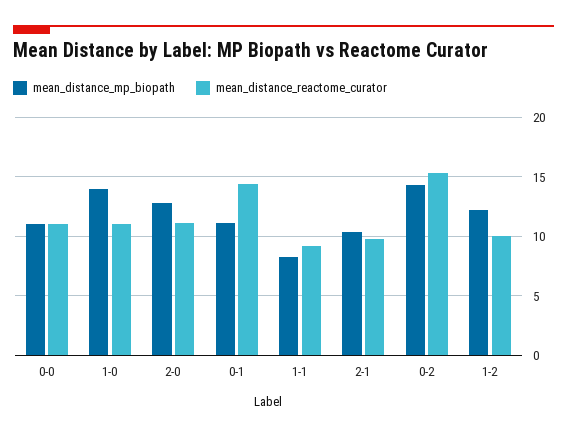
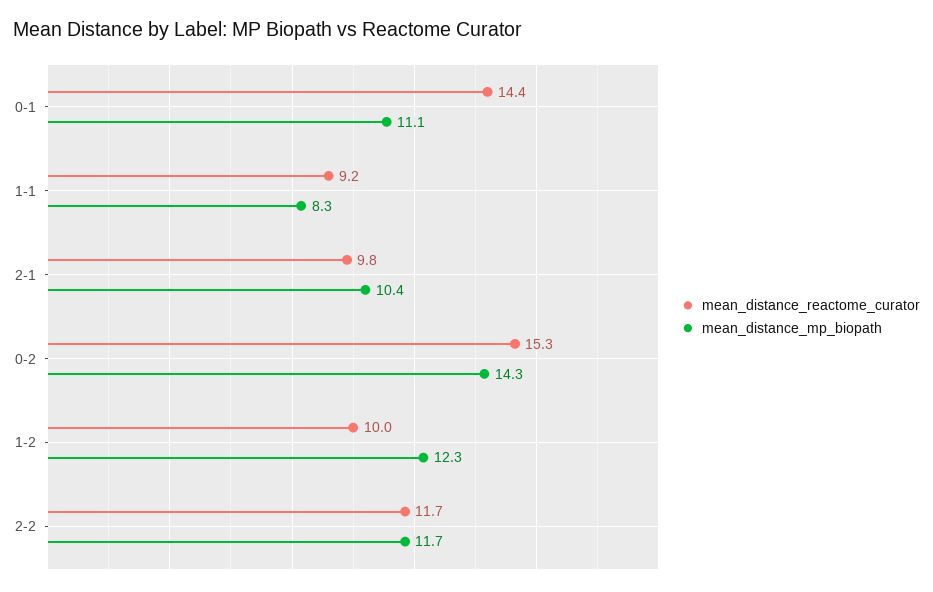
mean_distance_mp_biopath, 0-0: 11 -> none
mean_distance_reactome_curator, 0-0: 11 -> none
mean_distance_mp_biopath, 1-0: 14 -> none
mean_distance_reactome_curator, 1-0: 11 -> none
mean_distance_mp_biopath, 2-0: 13 -> none
mean_distance_reactome_curator, 2-0: 11 -> none
mean_distance_reactome_curator, 2-2: none -> 11.7
mean_distance_mp_biopath, 2-2: none -> 11.7

